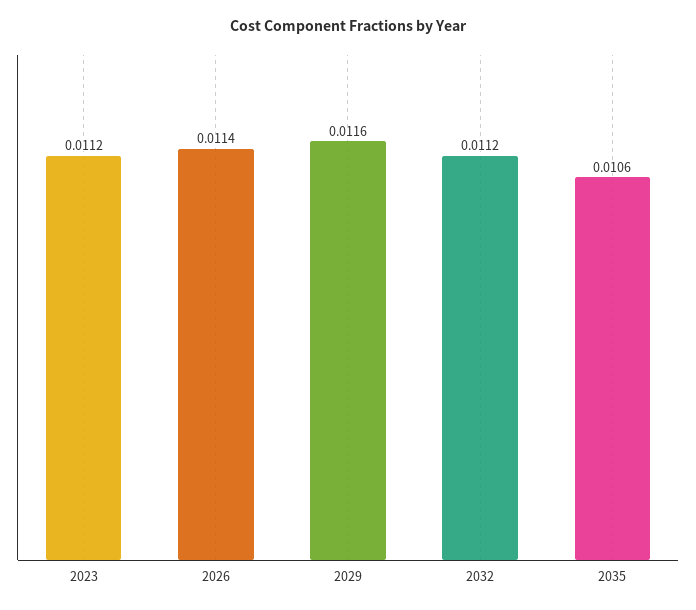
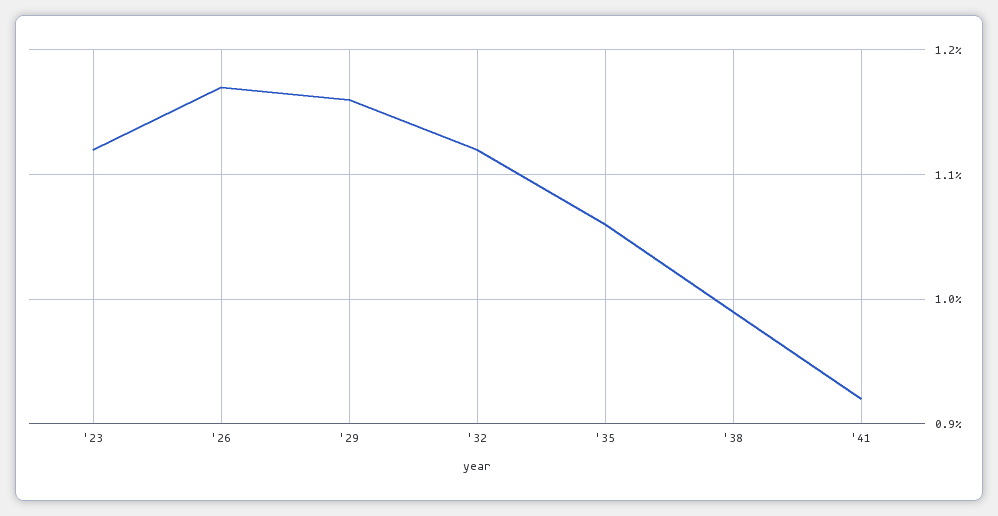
2026: 0.0114 -> 0.0117
'38: none -> 0.0099
'41: none -> 0.0092

